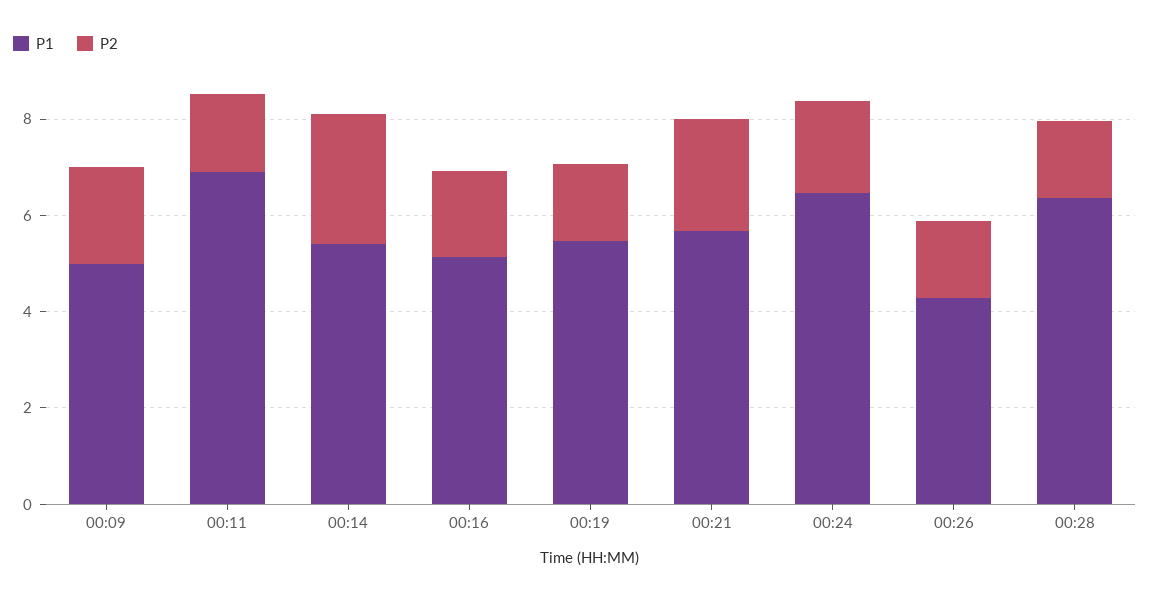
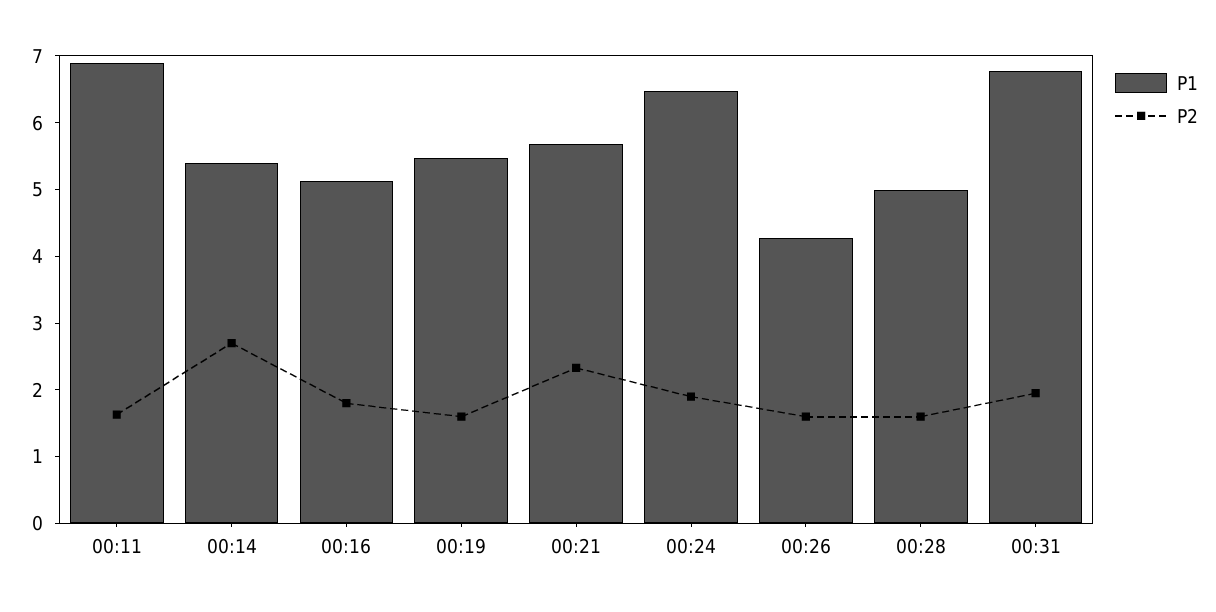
P1, 00:09: 5 -> none
P2, 00:09: 2 -> none
P1, 00:28: 6.5 -> 5
P1, 00:31: none -> 6.8
P2, 00:31: none -> 2

